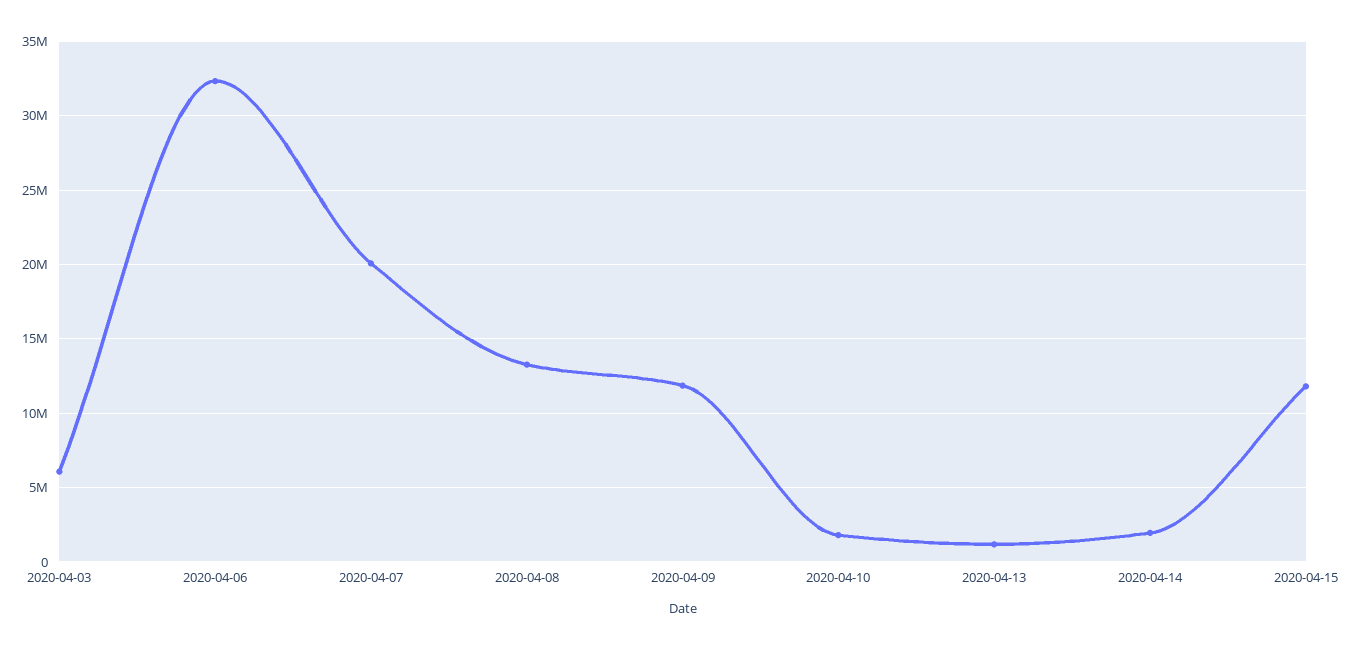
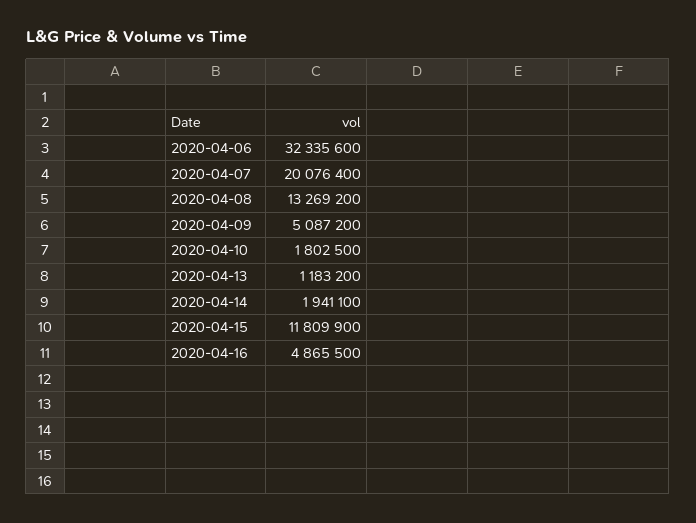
2020-04-03: 6000000 -> none
2020-04-09: 12000000 -> 5087200
2020-04-16: none -> 4865500

